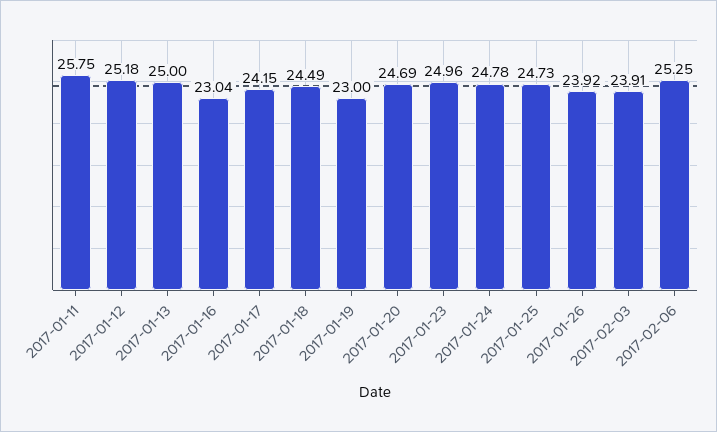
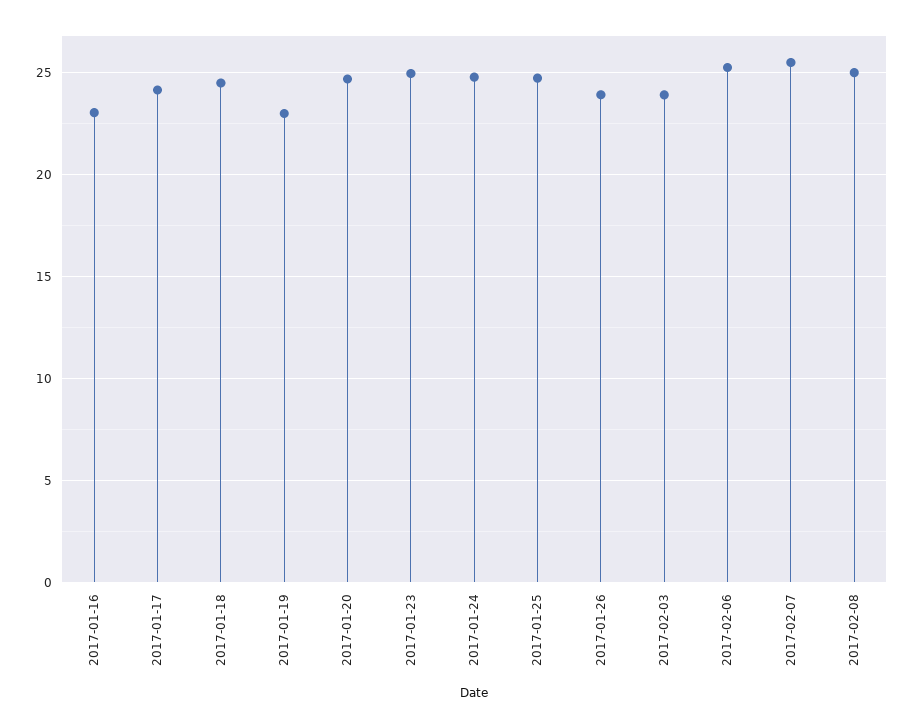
2017-01-11: 25.75 -> none
2017-01-12: 25.18 -> none
2017-01-13: 25 -> none
2017-02-07: none -> 25.5
2017-02-08: none -> 25

